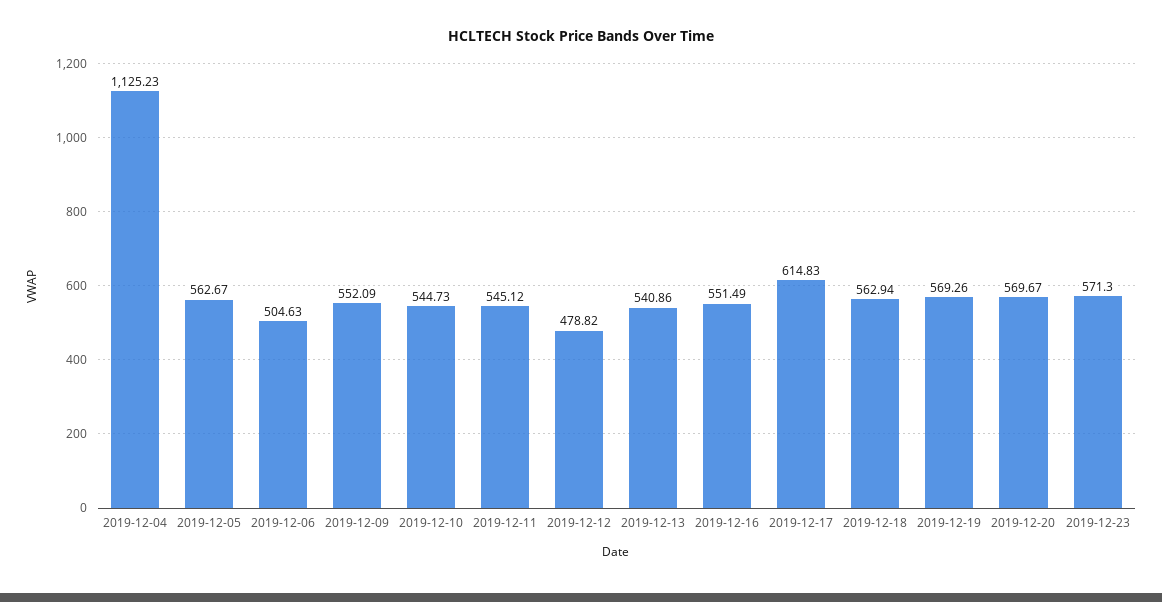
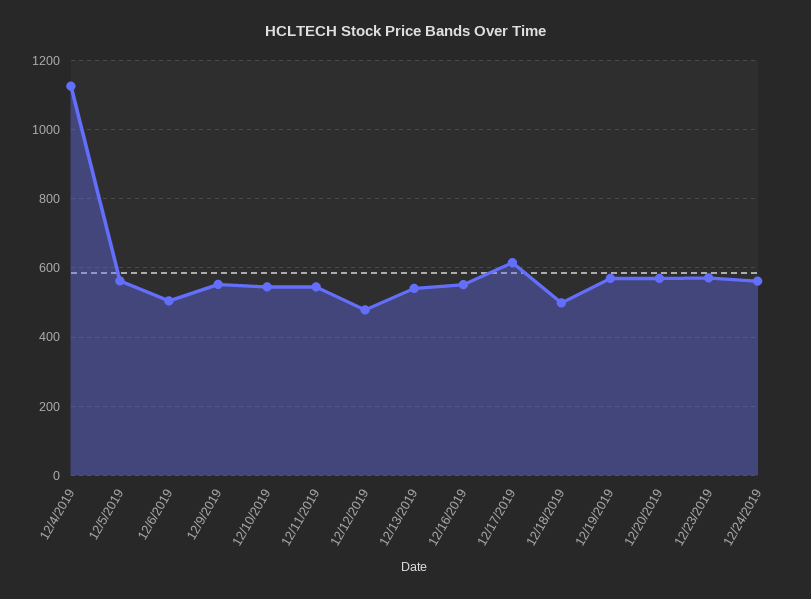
2019-12-18: 562.94 -> 500
12/24/2019: none -> 560

